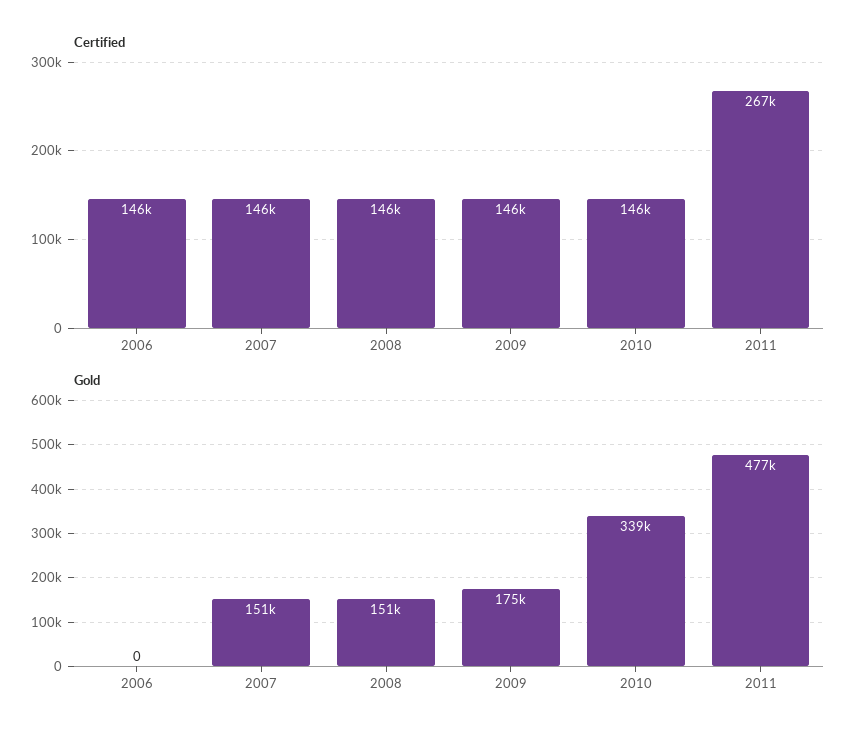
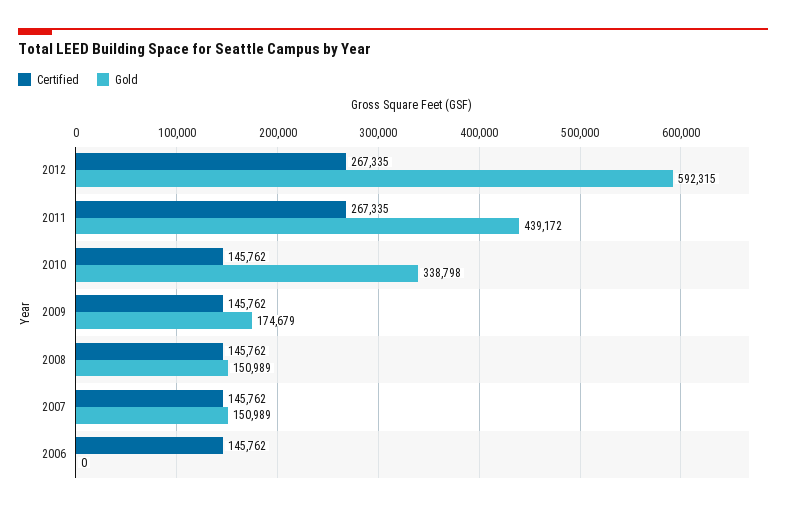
Gold, 2011: 477000 -> 439172
Certified, 2012: none -> 267335
Gold, 2012: none -> 592315

